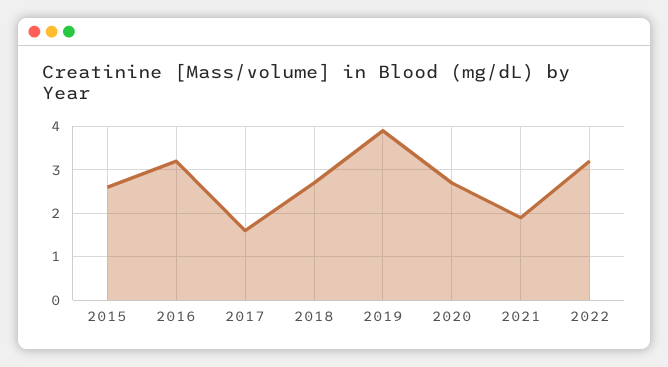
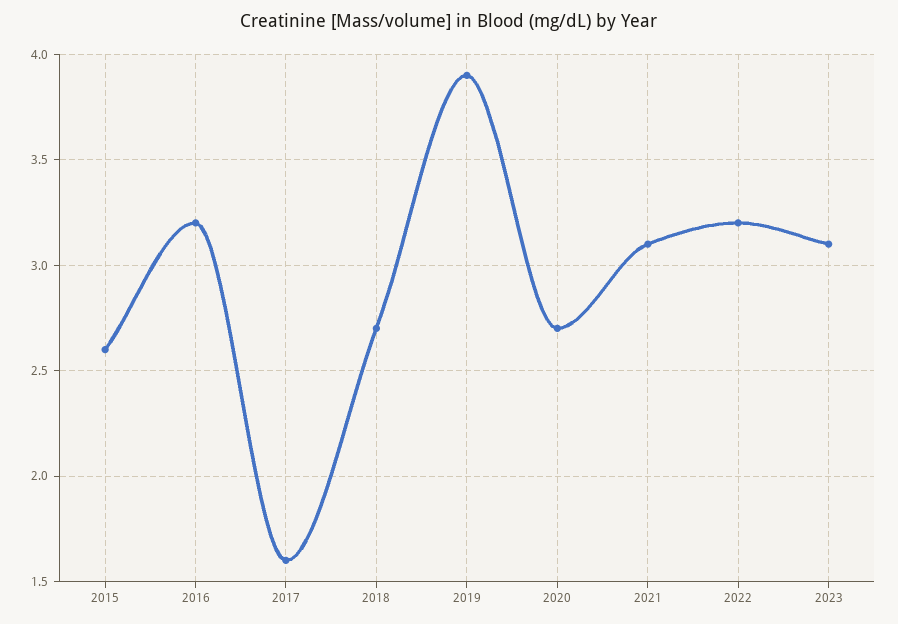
2021: 2 -> 3.1
2023: none -> 3.1

